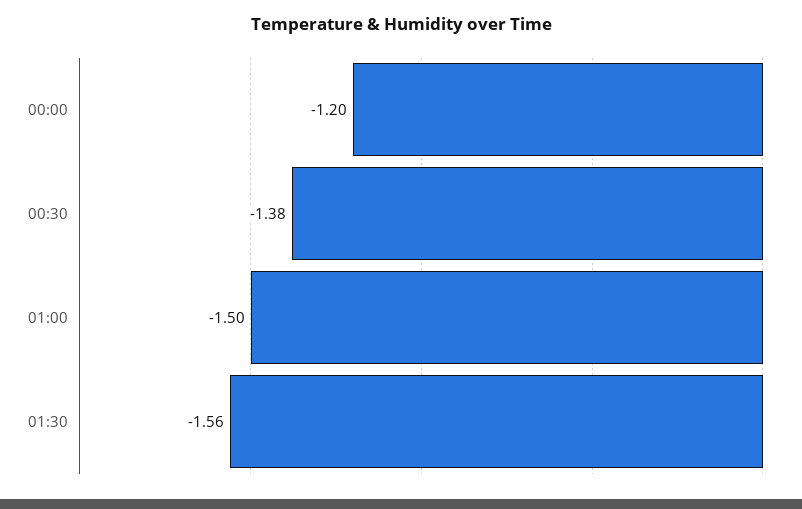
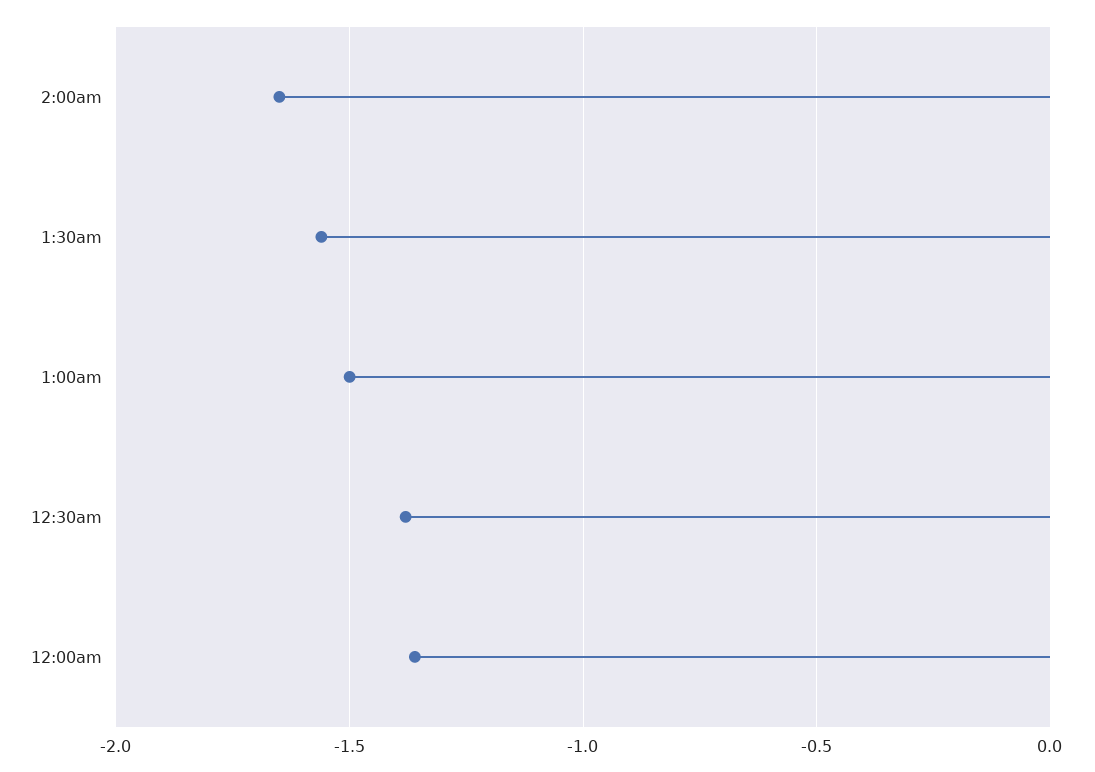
00:00: -1.2 -> -1.35
2:00am: none -> -1.65

